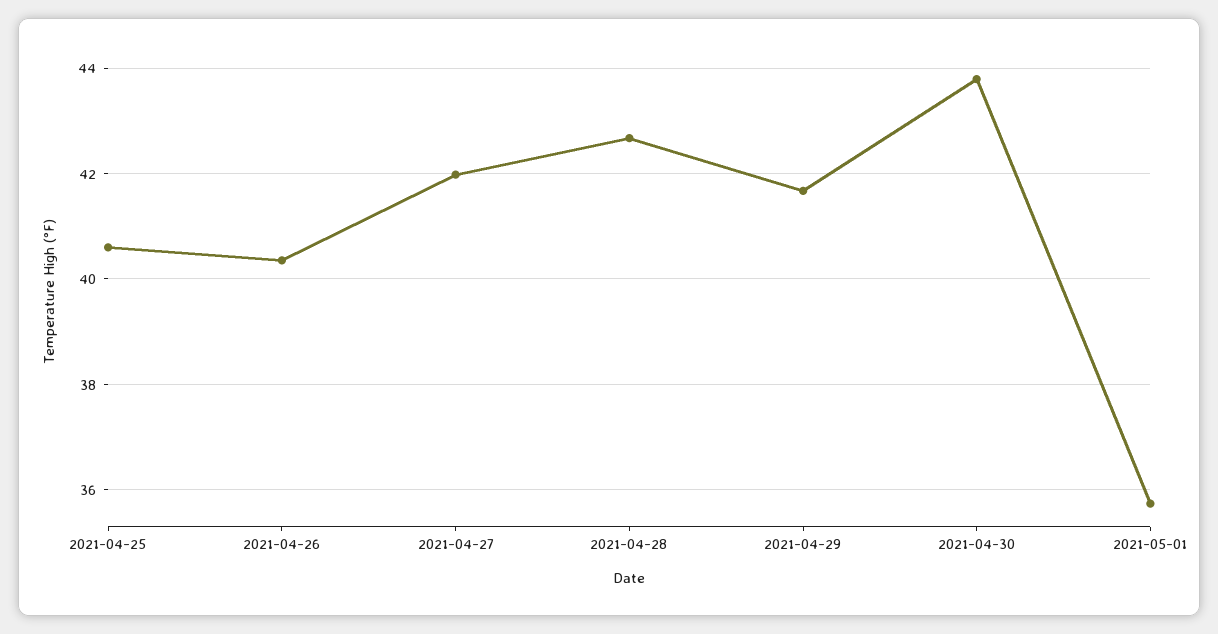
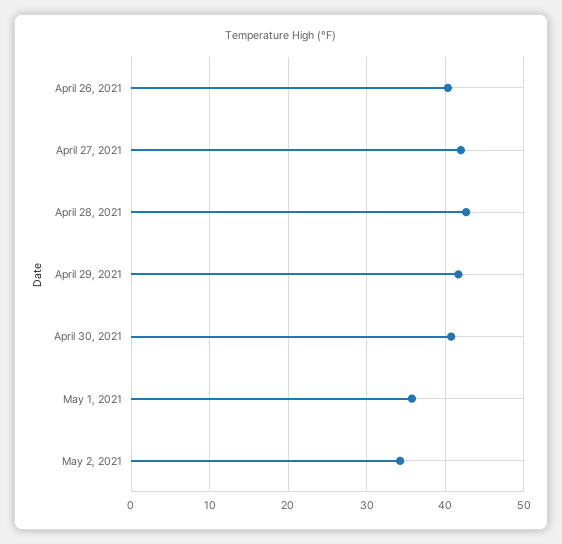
2021-04-25: 40.6 -> none
2021-04-30: 43.8 -> 41
May 2, 2021: none -> 34

